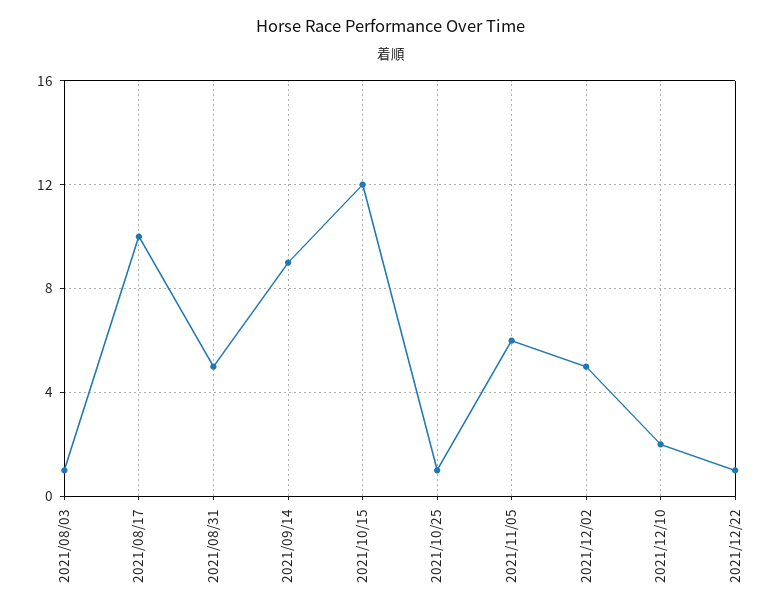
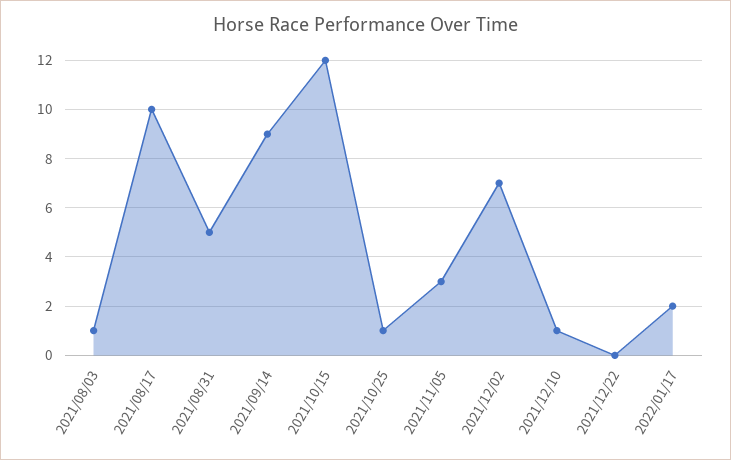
2021/11/05: 6 -> 3
2021/12/02: 5 -> 7
2021/12/10: 2 -> 1
2021/12/22: 1 -> 0
2022/01/17: none -> 2

